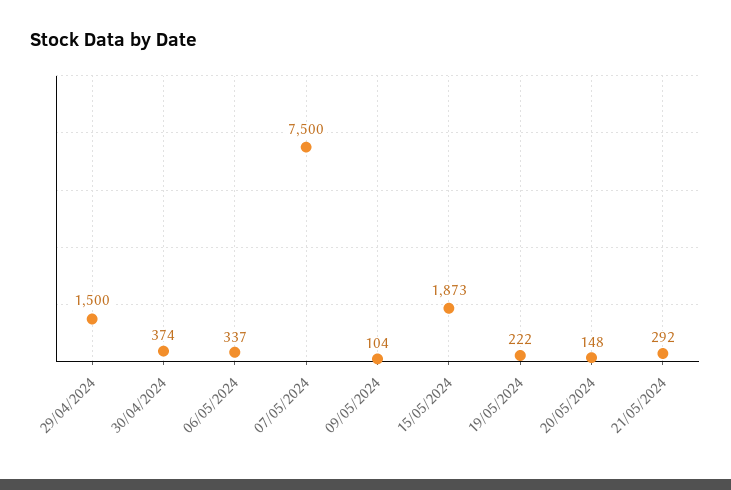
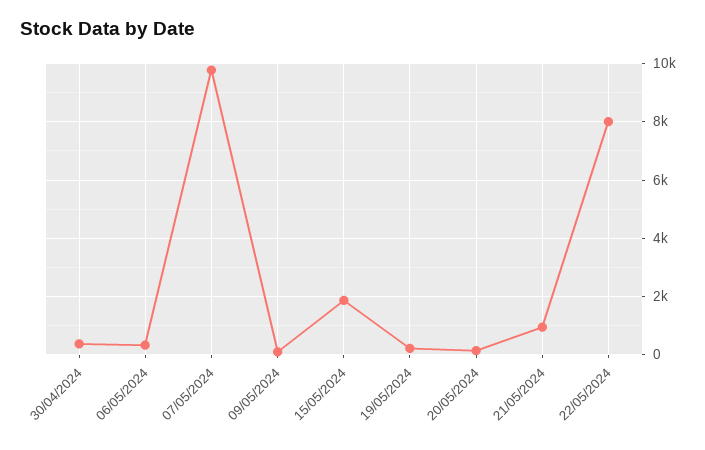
29/04/2024: 1500 -> none
07/05/2024: 7500 -> 9750
21/05/2024: 292 -> 1000
22/05/2024: none -> 8000

